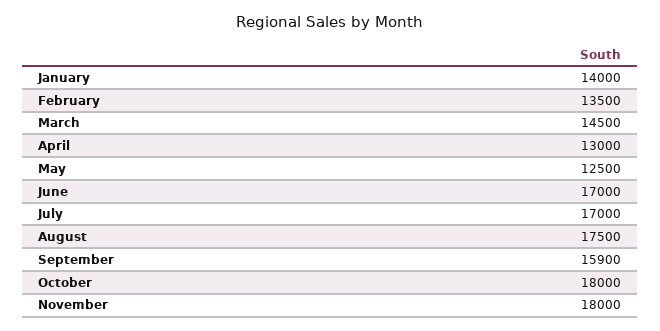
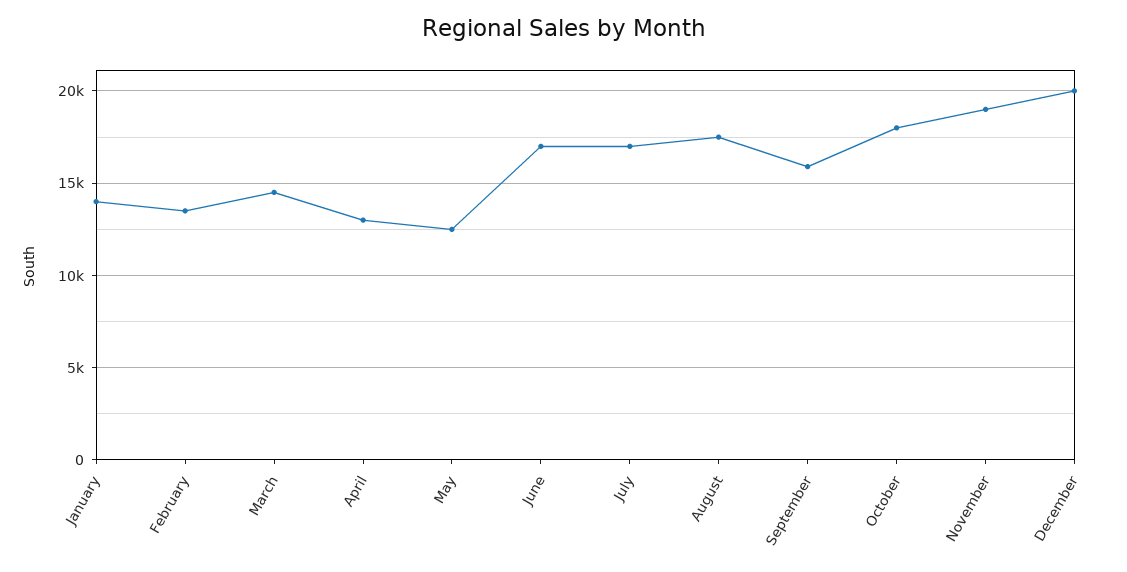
November: 18000 -> 19000
December: none -> 20000

